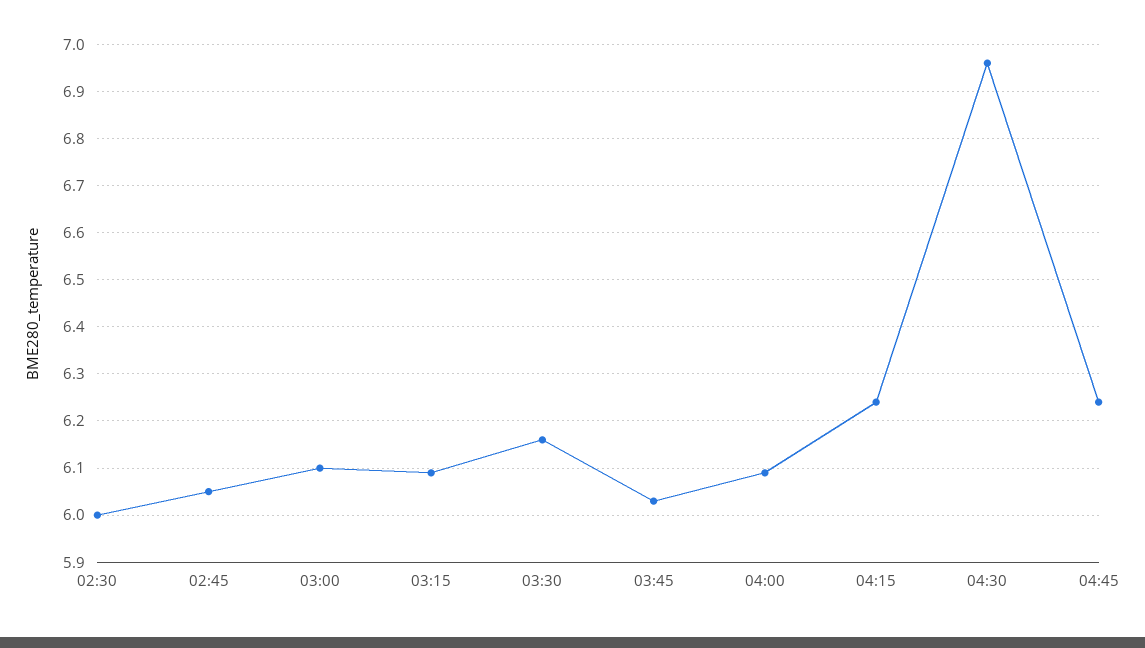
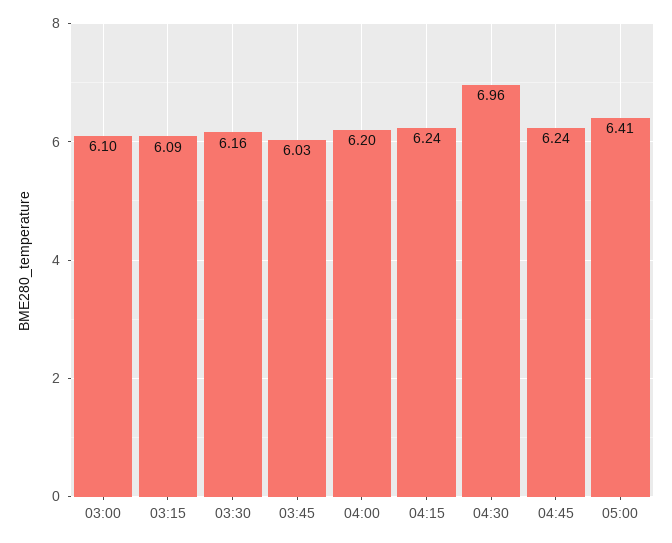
02:30: 6 -> none
02:45: 6.05 -> none
04:00: 6.1 -> 6.2
05:00: none -> 6.41

